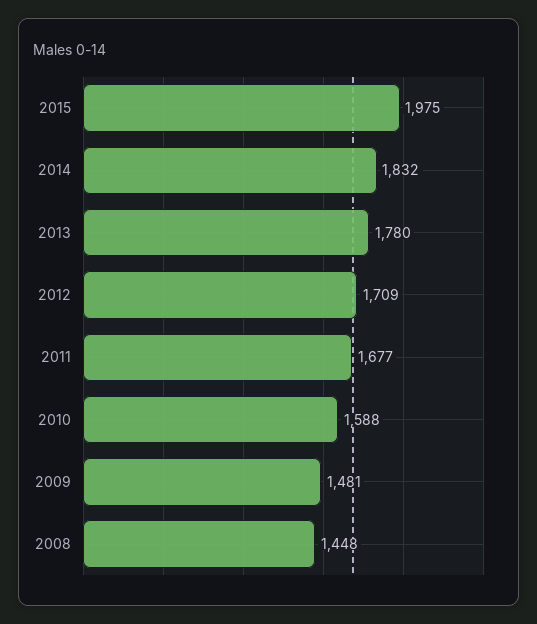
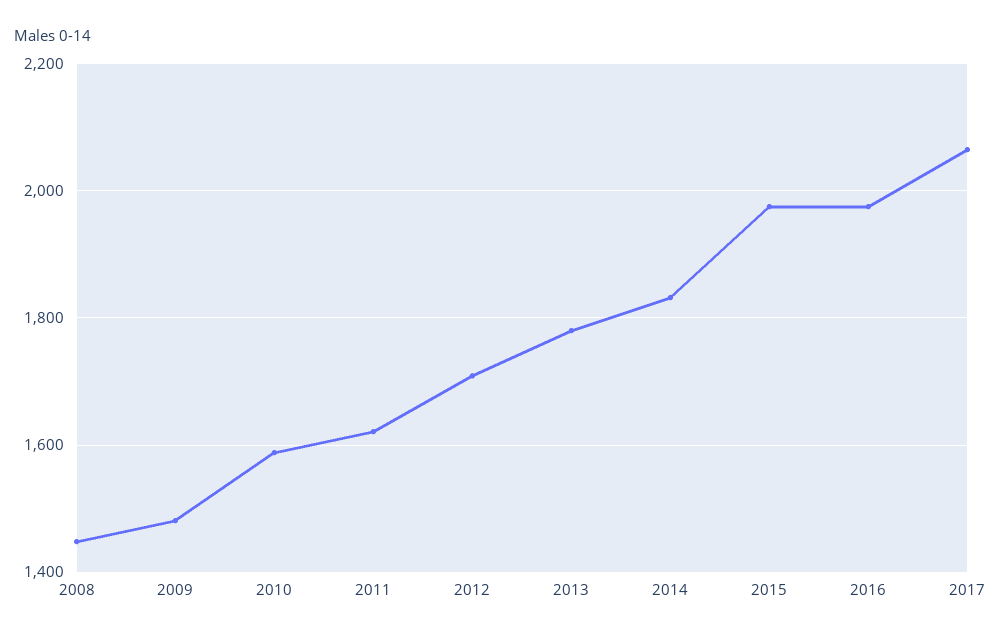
2011: 1677 -> 1620
2016: none -> 1980
2017: none -> 2060

